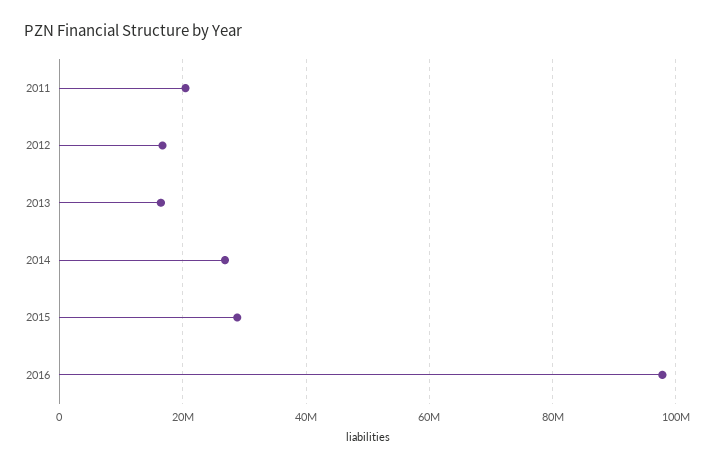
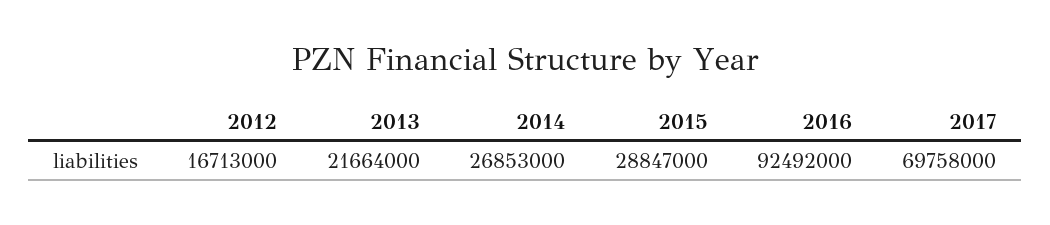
2011: 20000000 -> none
2013: 16000000 -> 21664000
2016: 98000000 -> 92492000
2017: none -> 69758000

